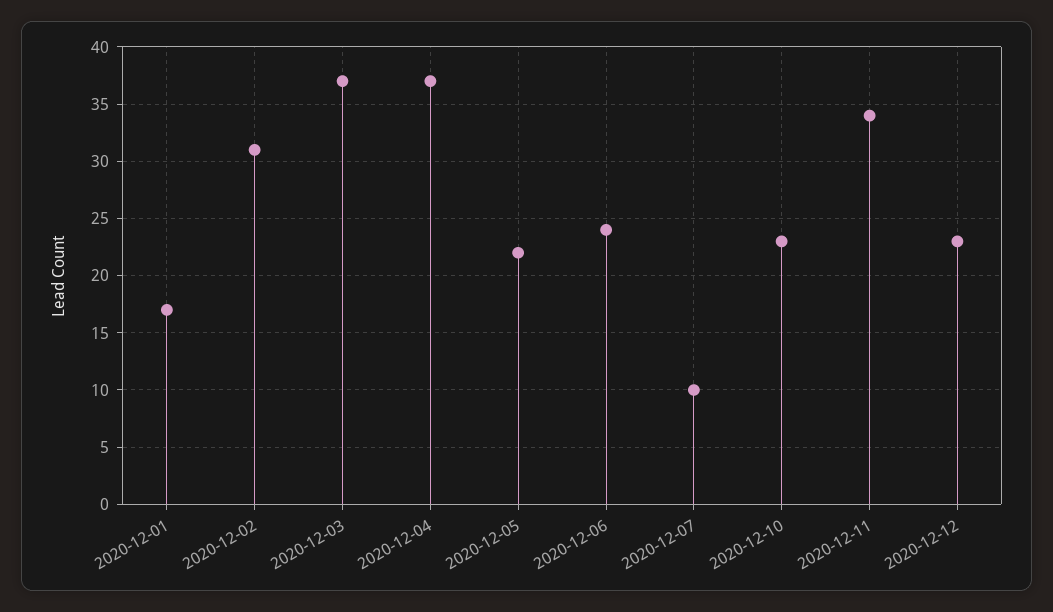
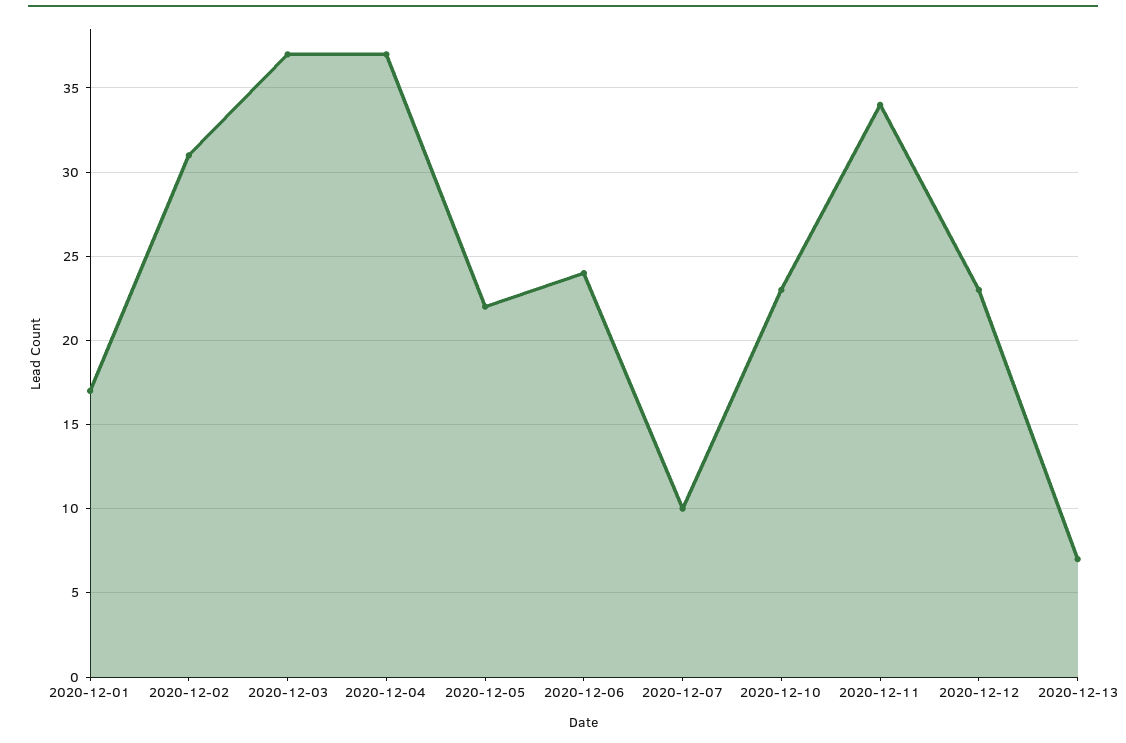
2020-12-13: none -> 7

